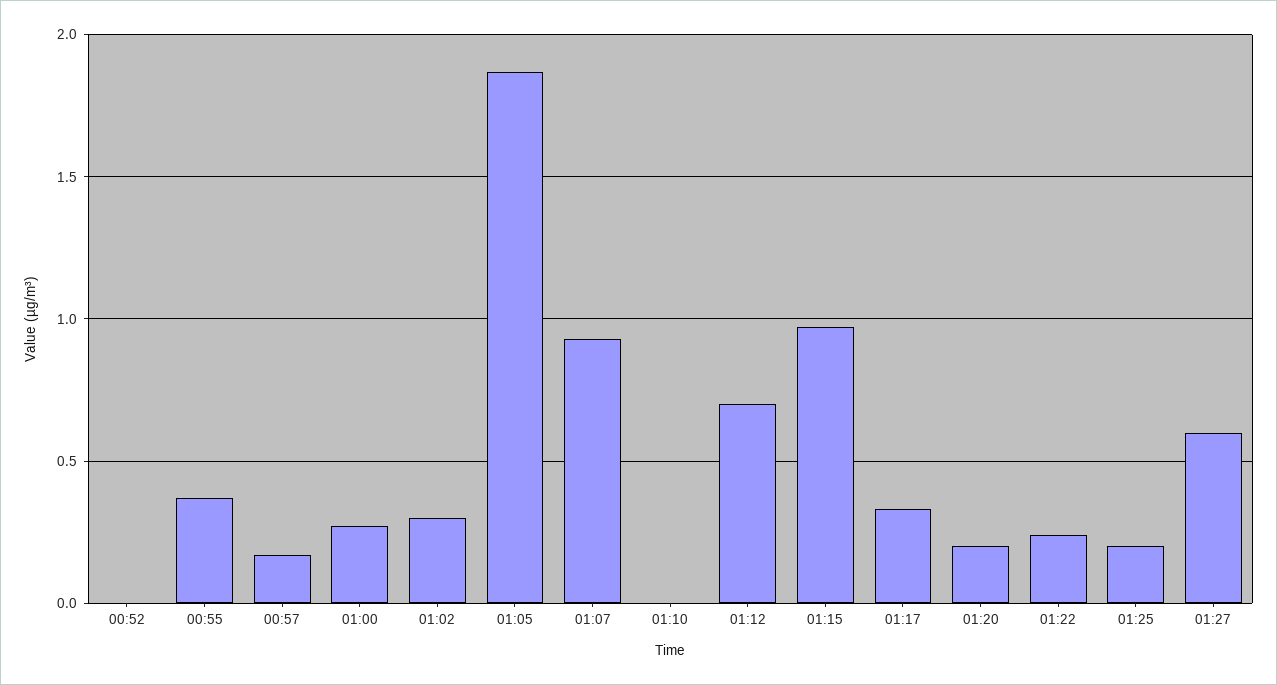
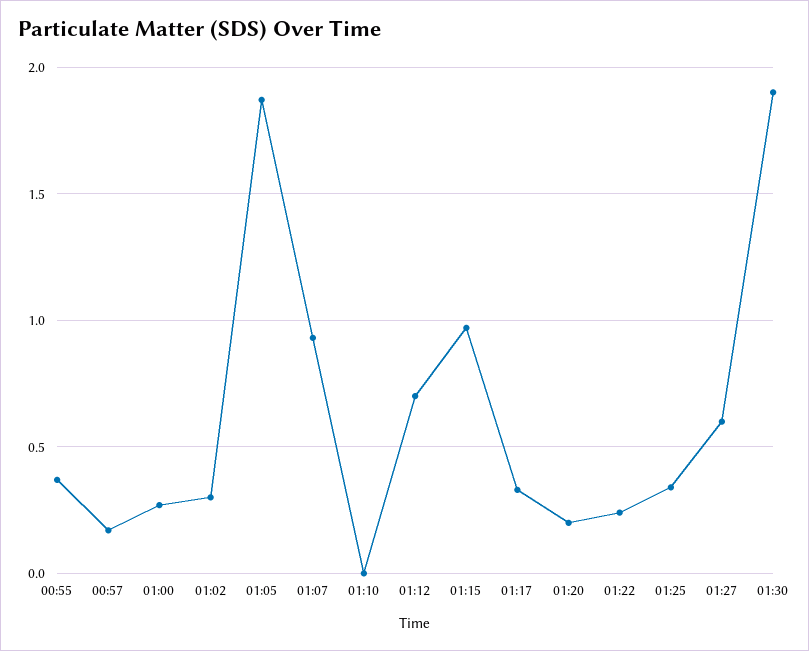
00:52: 0 -> none
01:25: 0.2 -> 0.35
01:30: none -> 1.9

